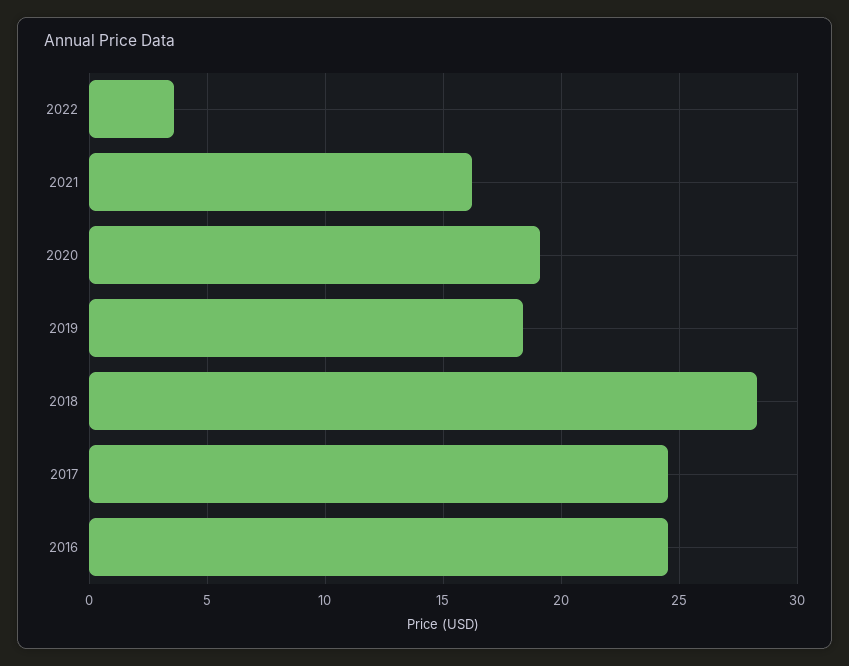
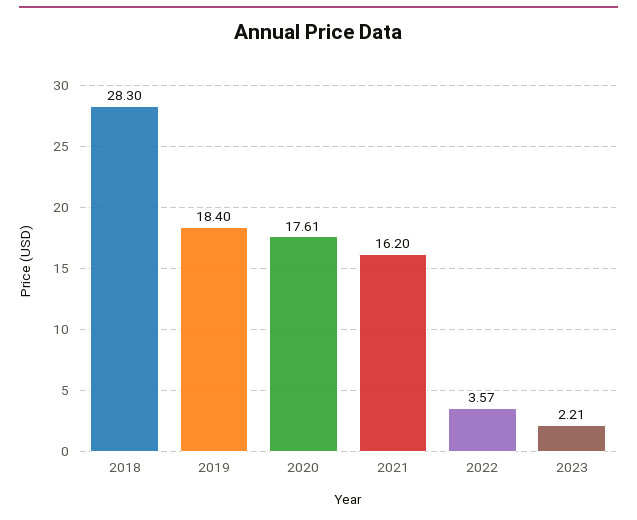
2020: 19 -> 17.61
2017: 24.5 -> none
2016: 24.5 -> none
2023: none -> 2.21

